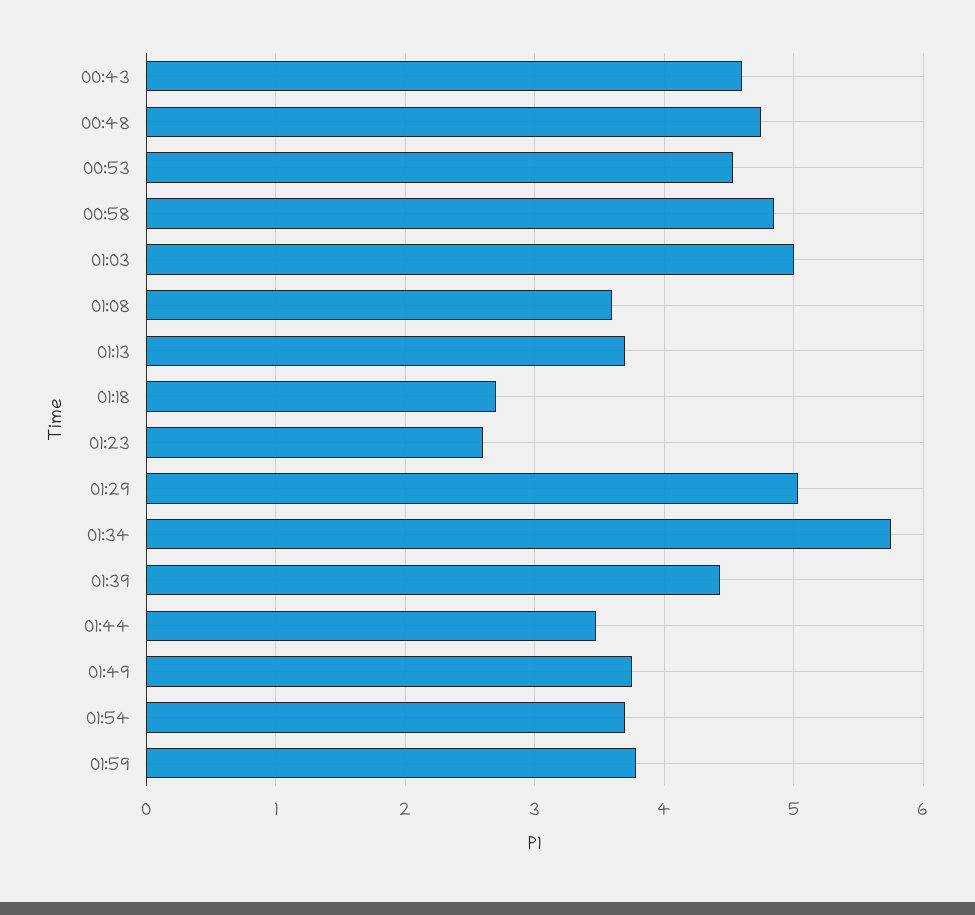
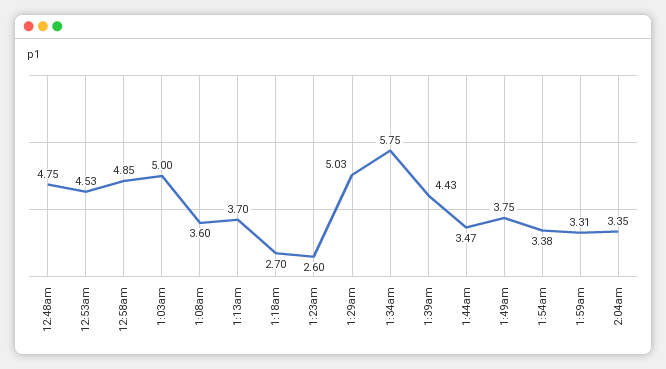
00:43: 4.6 -> none
01:54: 3.7 -> 3.38
01:59: 3.8 -> 3.31
2:04am: none -> 3.35

